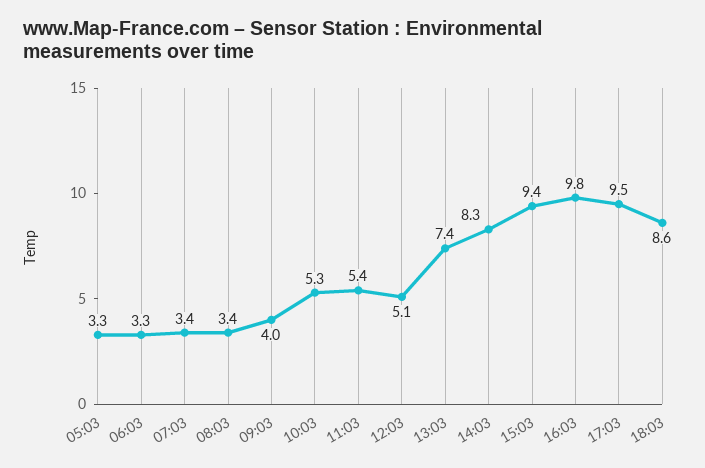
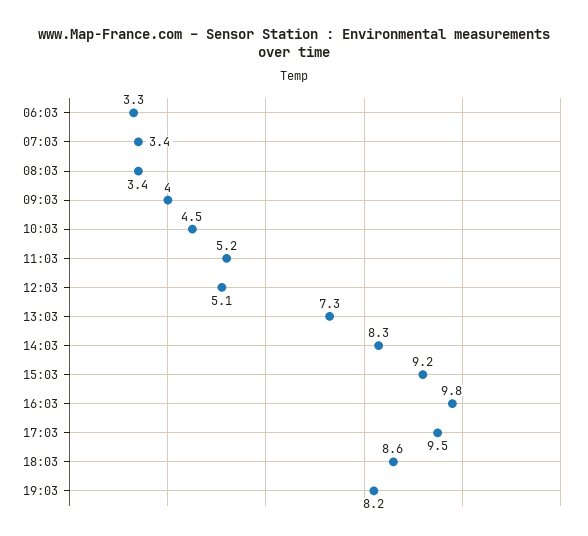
05:03: 3.3 -> none
10:03: 5.3 -> 4.5
11:03: 5.4 -> 5.2
13:03: 7.4 -> 7.3
15:03: 9.4 -> 9.2
19:03: none -> 8.2

